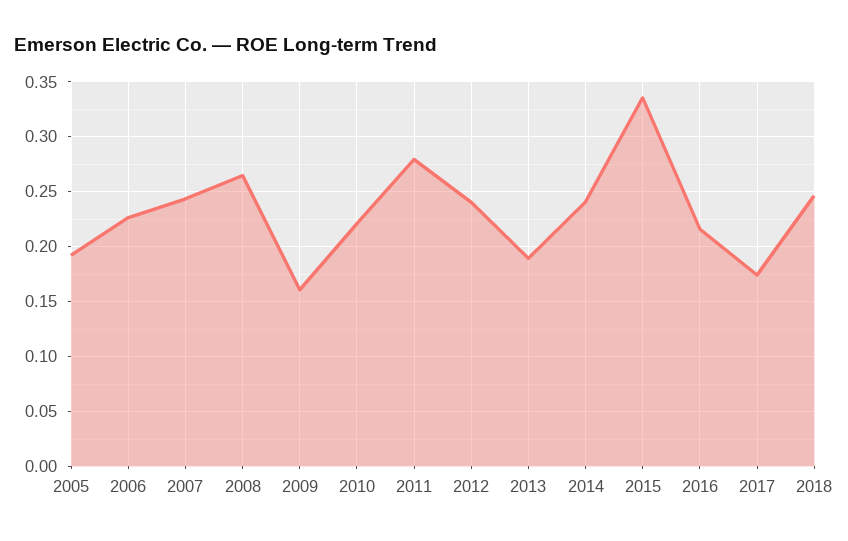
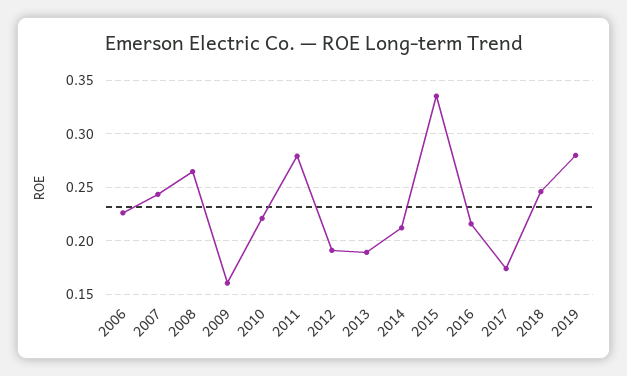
2005: 0.19 -> none
2012: 0.24 -> 0.19
2014: 0.24 -> 0.21
2019: none -> 0.28

